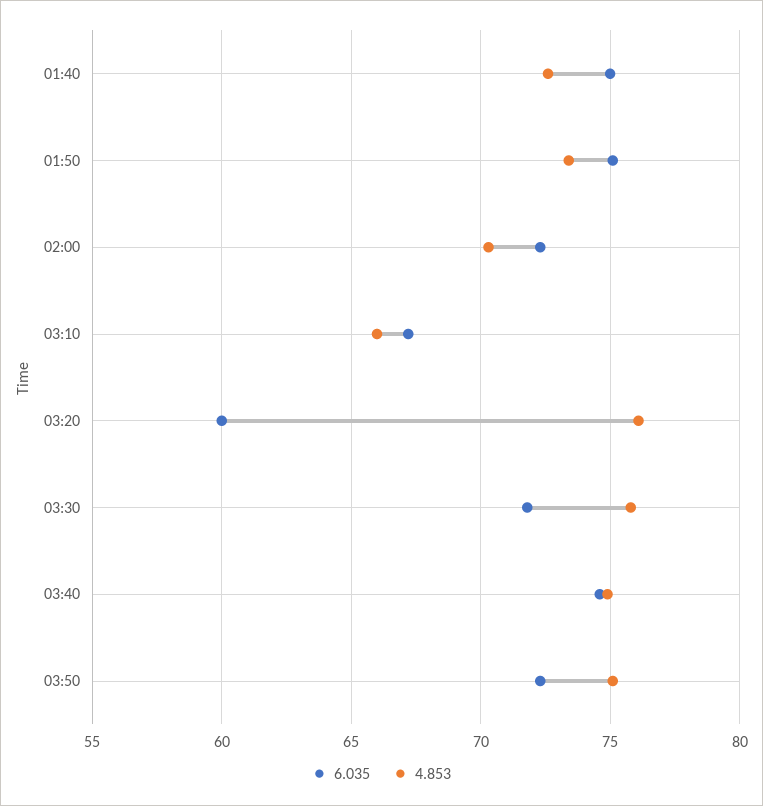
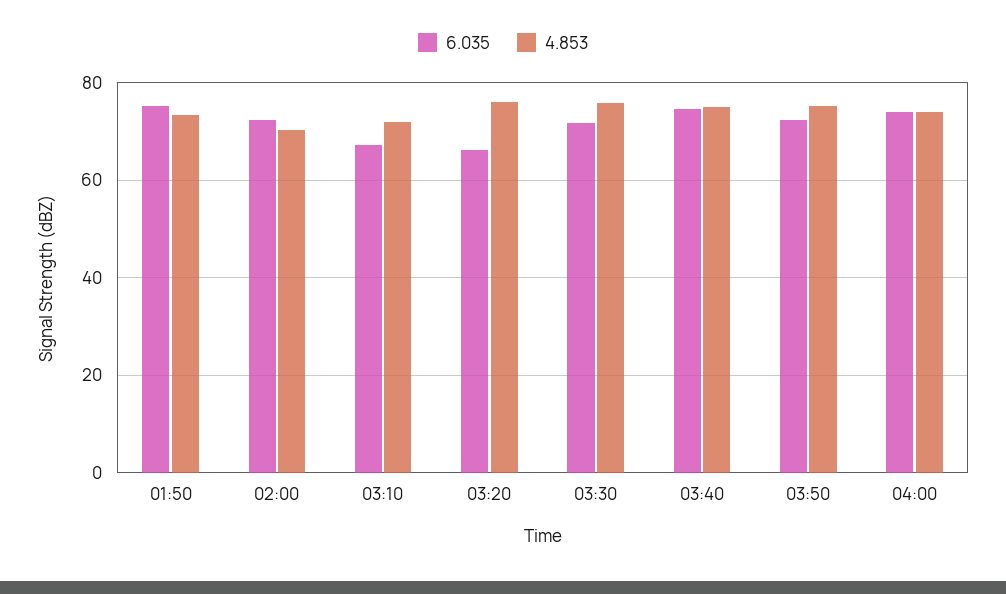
6.035, 01:40: 75 -> none
4.853, 01:40: 72.5 -> none
4.853, 03:10: 66 -> 72
6.035, 03:20: 60 -> 66
6.035, 04:00: none -> 74
4.853, 04:00: none -> 74

